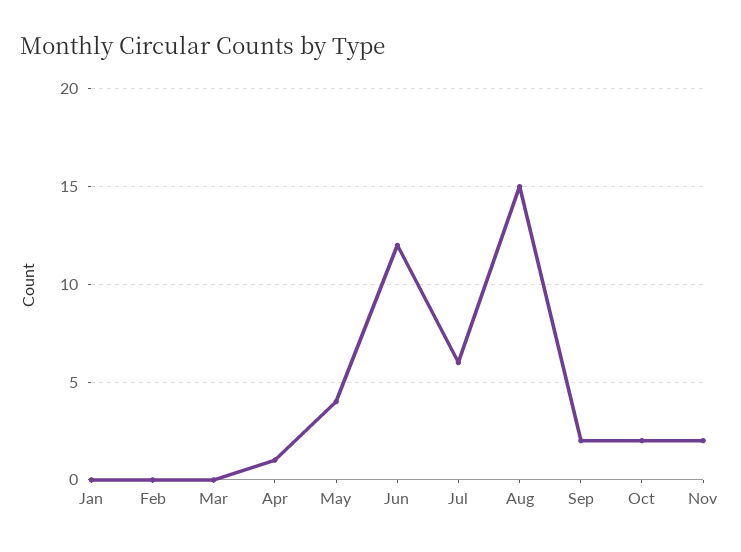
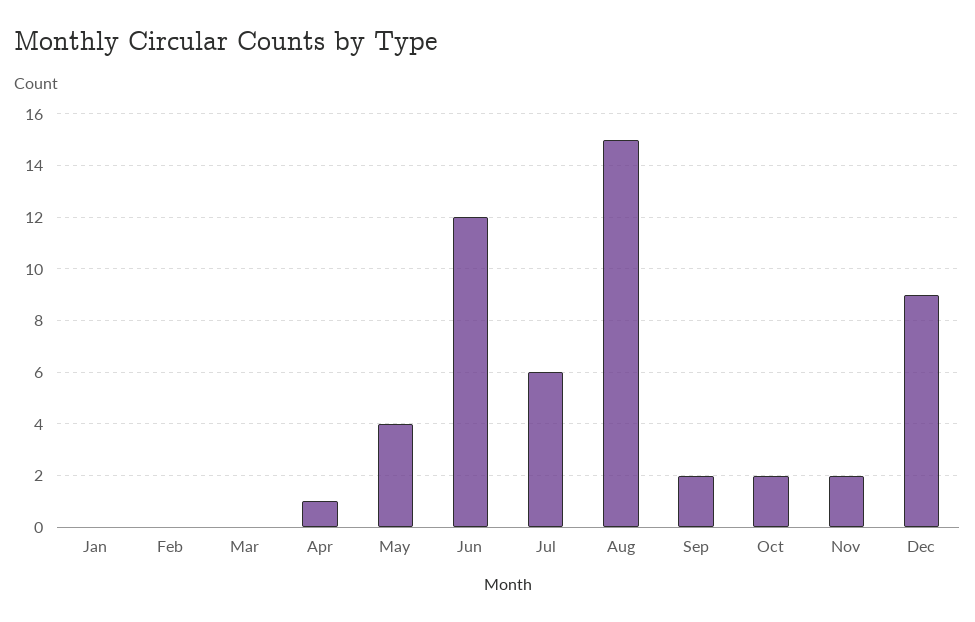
Dec: none -> 9

